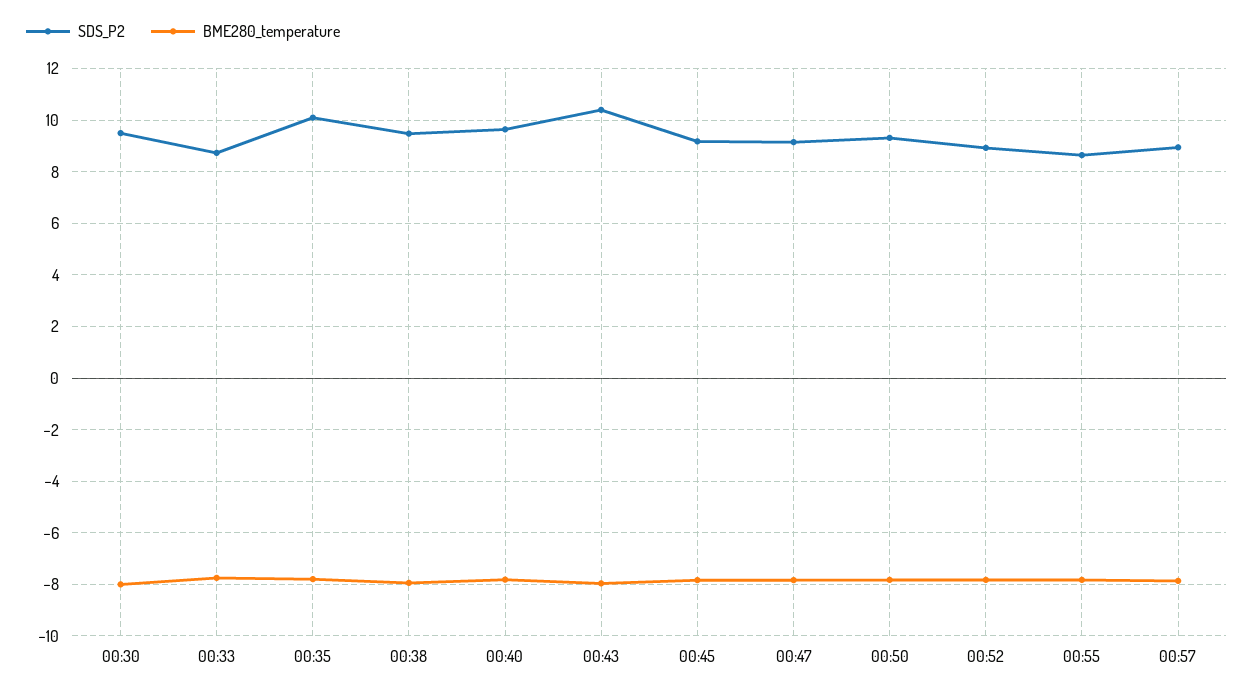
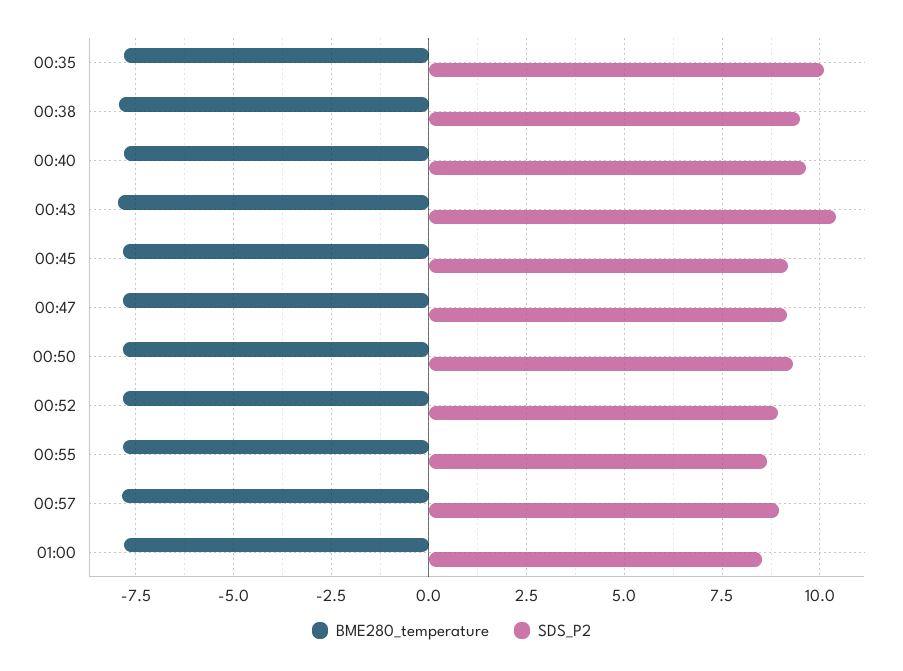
SDS_P2, 00:30: 9.5 -> none
BME280_temperature, 00:30: -8 -> none
SDS_P2, 00:33: 8.75 -> none
BME280_temperature, 00:33: -7.75 -> none
BME280_temperature, 01:00: none -> -7.75
SDS_P2, 01:00: none -> 8.5

